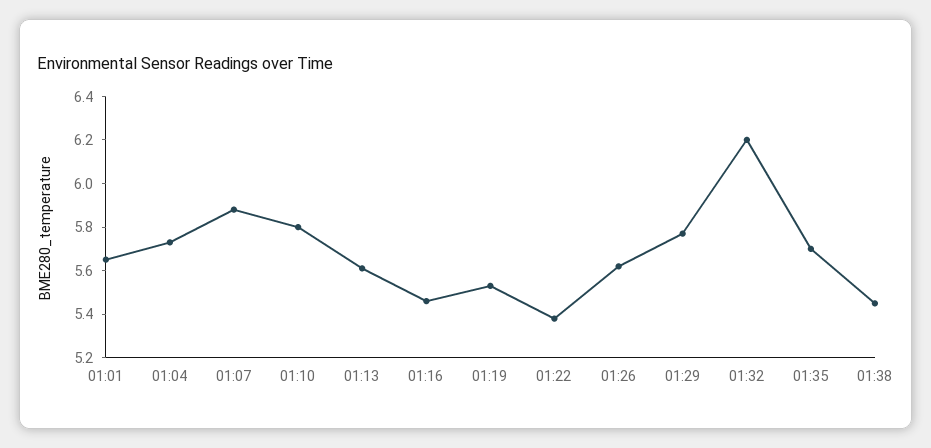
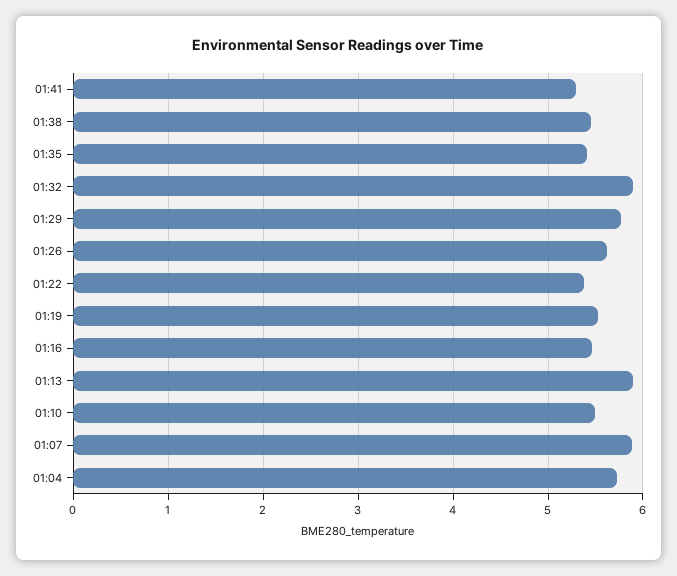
01:01: 5.65 -> none
01:10: 5.8 -> 5.5
01:13: 5.6 -> 5.9
01:32: 6.2 -> 5.9
01:35: 5.7 -> 5.4
01:41: none -> 5.3

